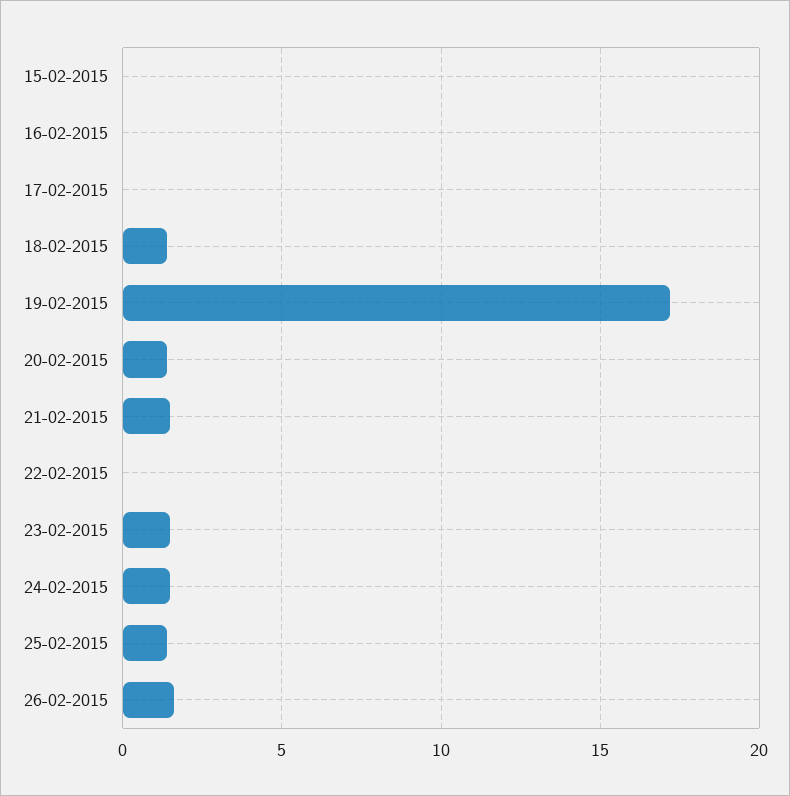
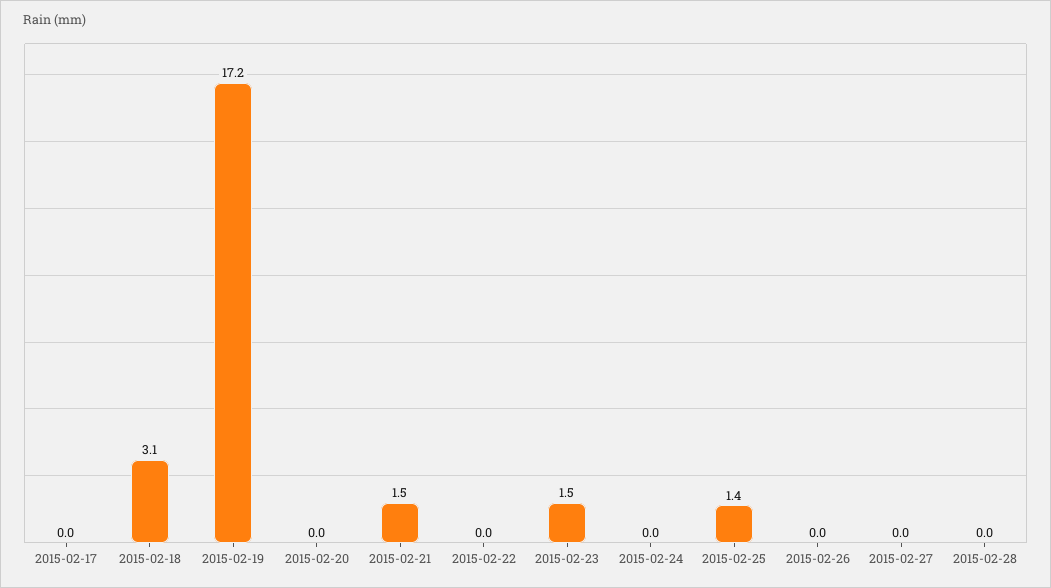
15-02-2015: 0 -> none
16-02-2015: 0 -> none
18-02-2015: 1.5 -> 3.1
20-02-2015: 1.5 -> 0
24-02-2015: 1.5 -> 0
26-02-2015: 1.5 -> 0
2015-02-27: none -> 0
2015-02-28: none -> 0

